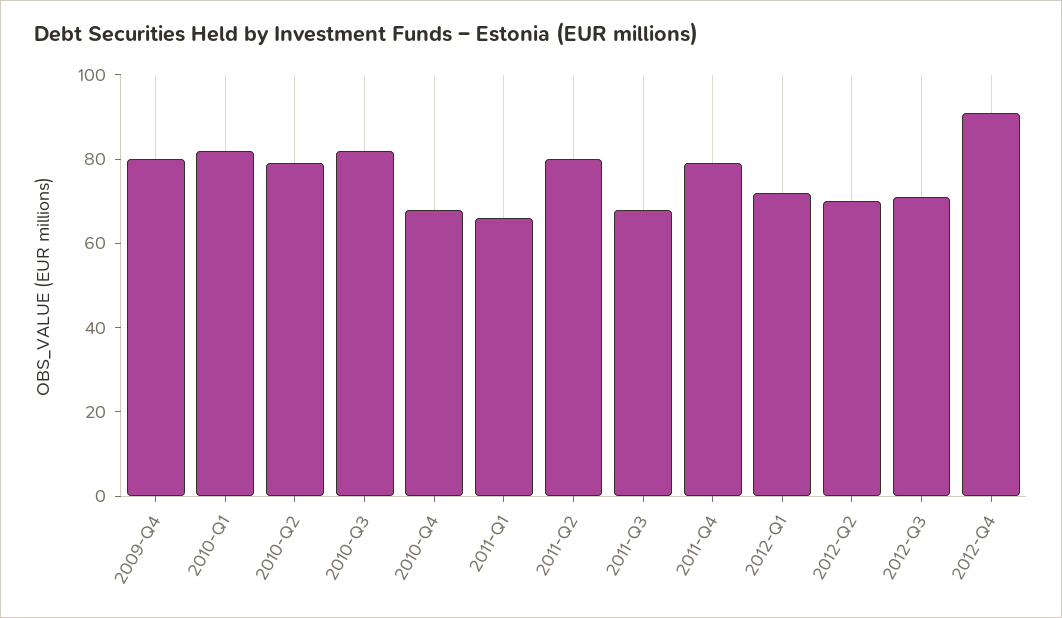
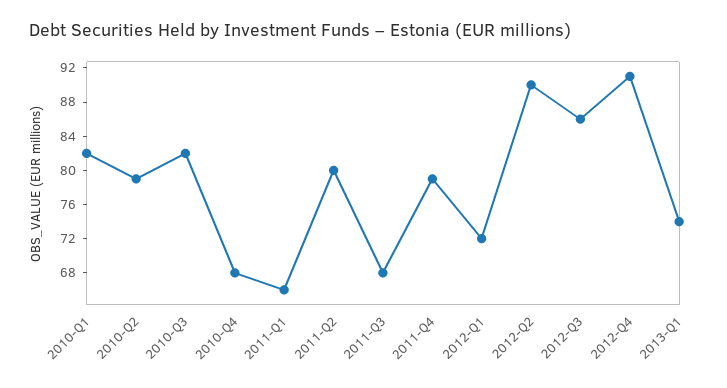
2009-Q4: 80 -> none
2012-Q2: 70 -> 90
2012-Q3: 70 -> 86
2013-Q1: none -> 74

